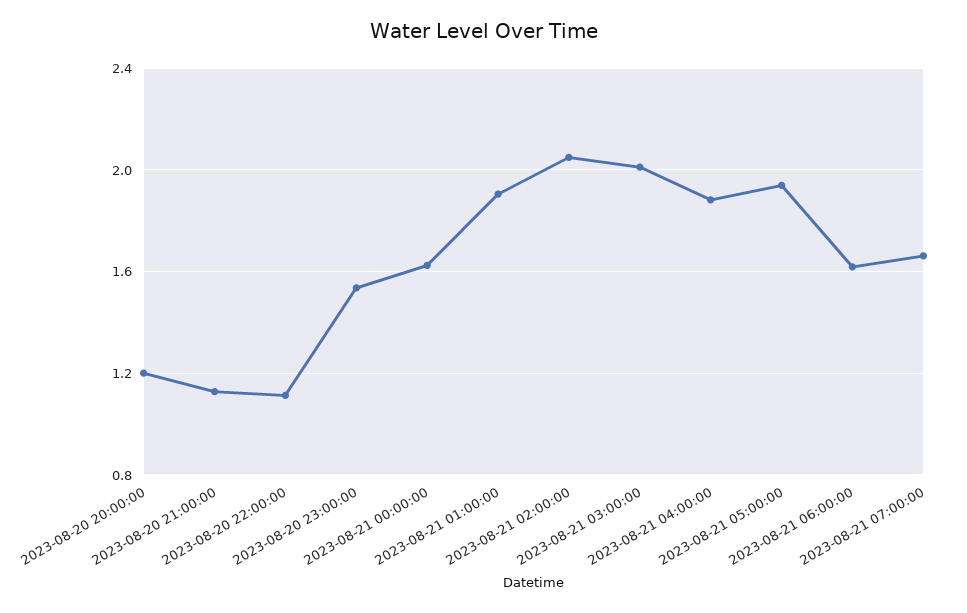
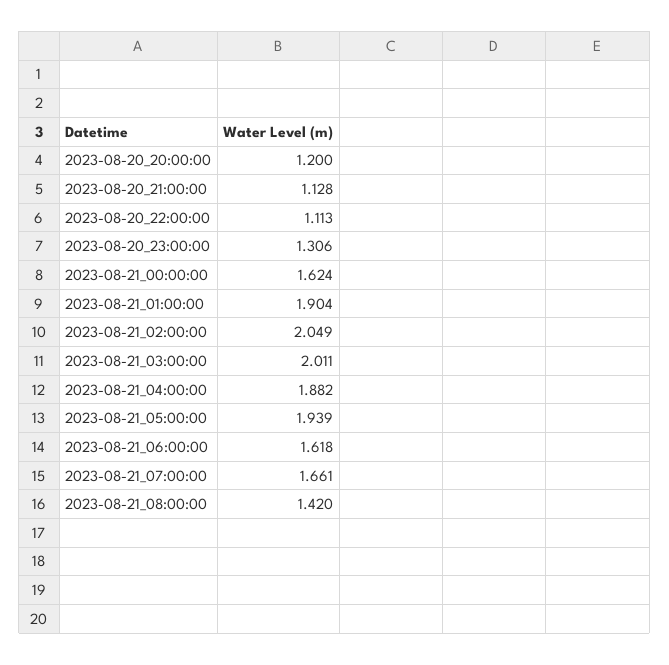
2023-08-20 23:00:00: 1.55 -> 1.306
2023-08-21_08:00:00: none -> 1.42

